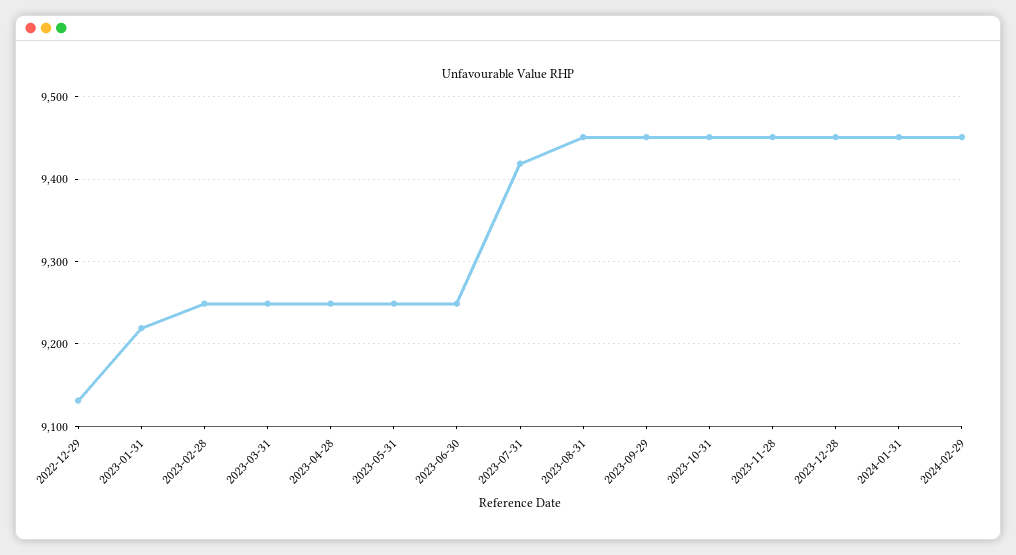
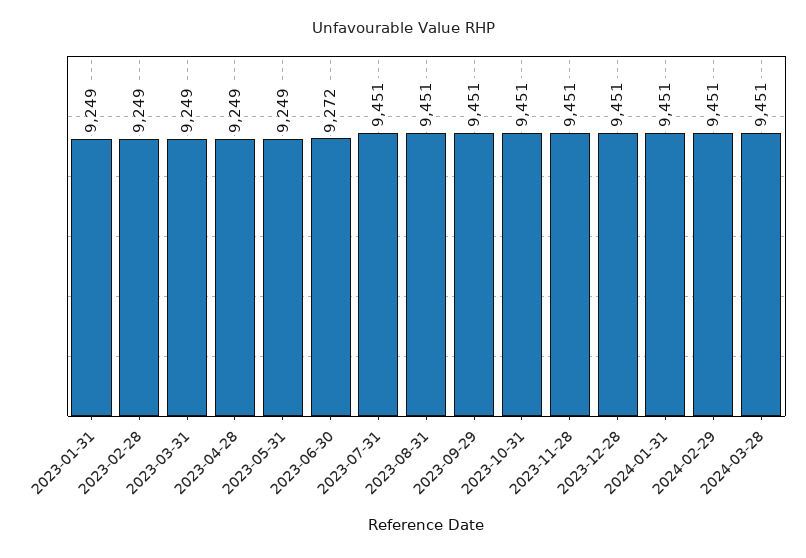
2022-12-29: 9130 -> none
2023-01-31: 9220 -> 9249
2023-06-30: 9250 -> 9272
2023-07-31: 9420 -> 9451
2024-03-28: none -> 9451

